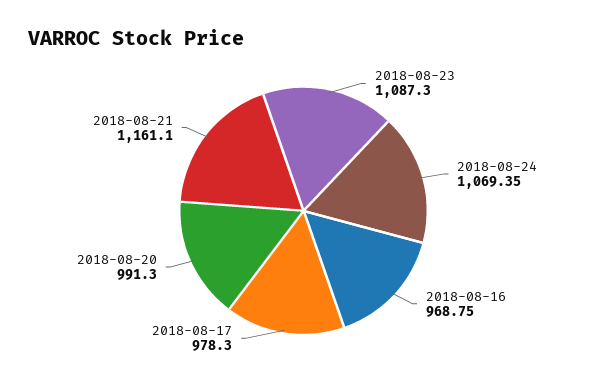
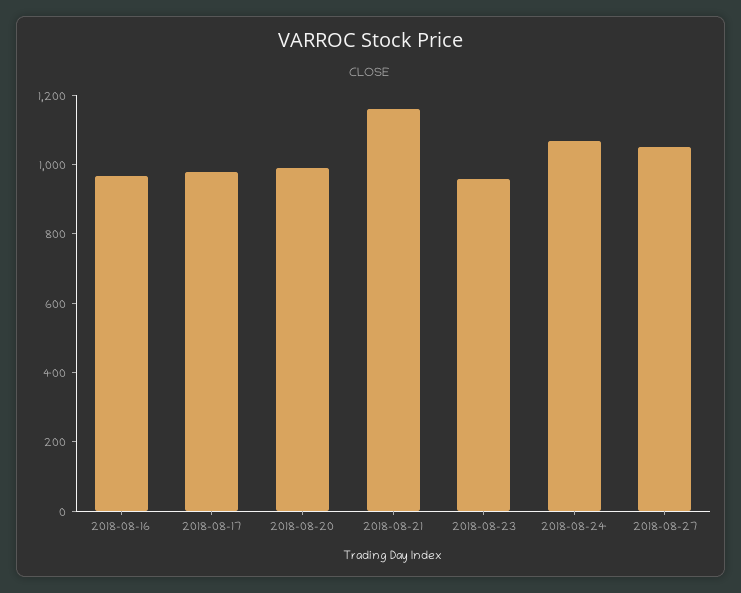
2018-08-23: 1087.3 -> 950
2018-08-27: none -> 1050

